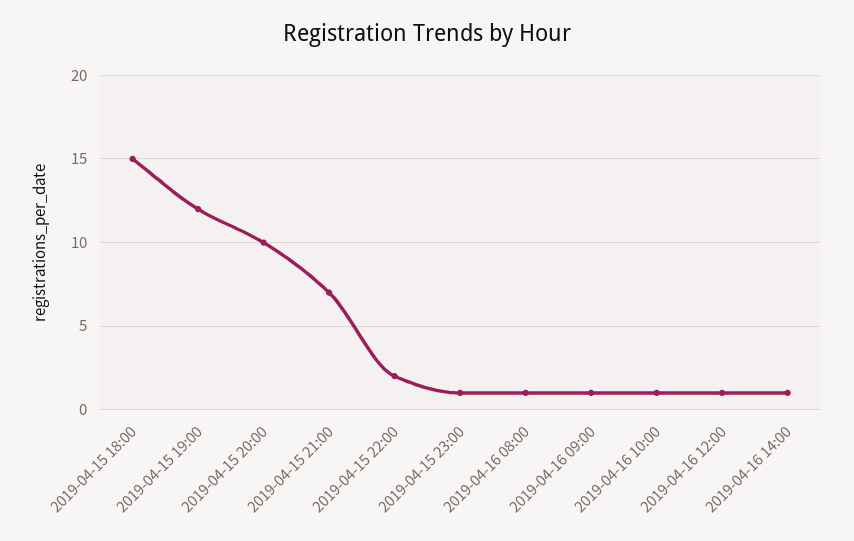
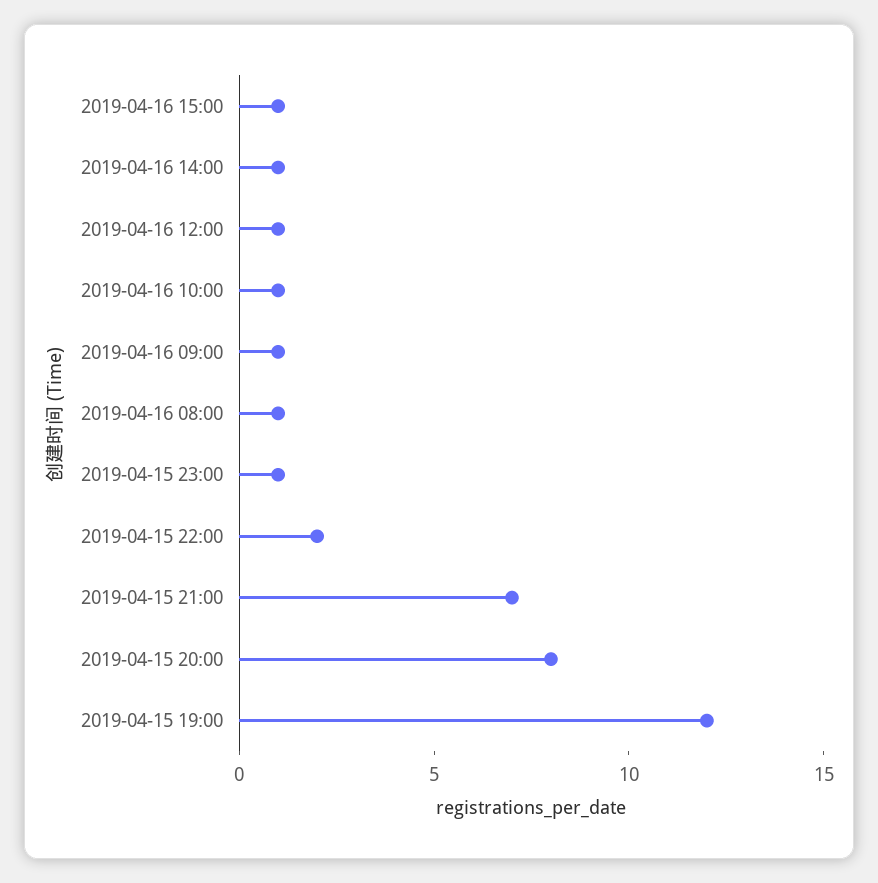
2019-04-15 18:00: 15 -> none
2019-04-15 20:00: 10 -> 8
2019-04-16 15:00: none -> 1

